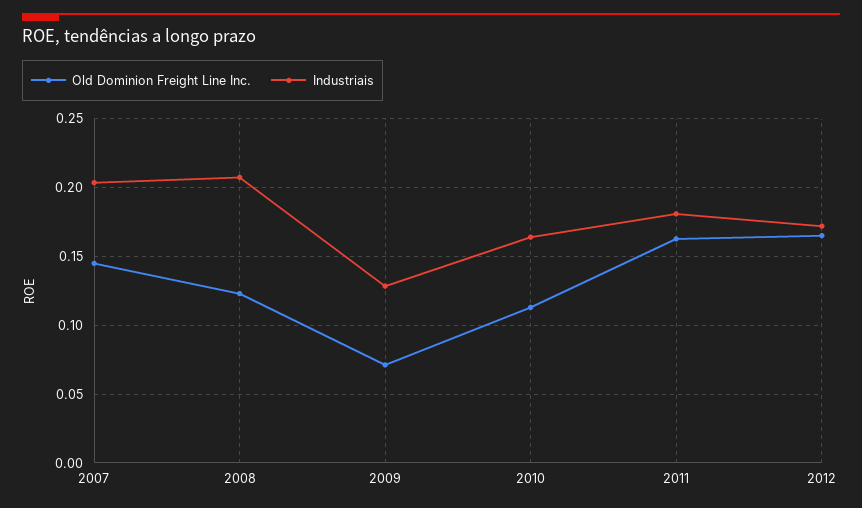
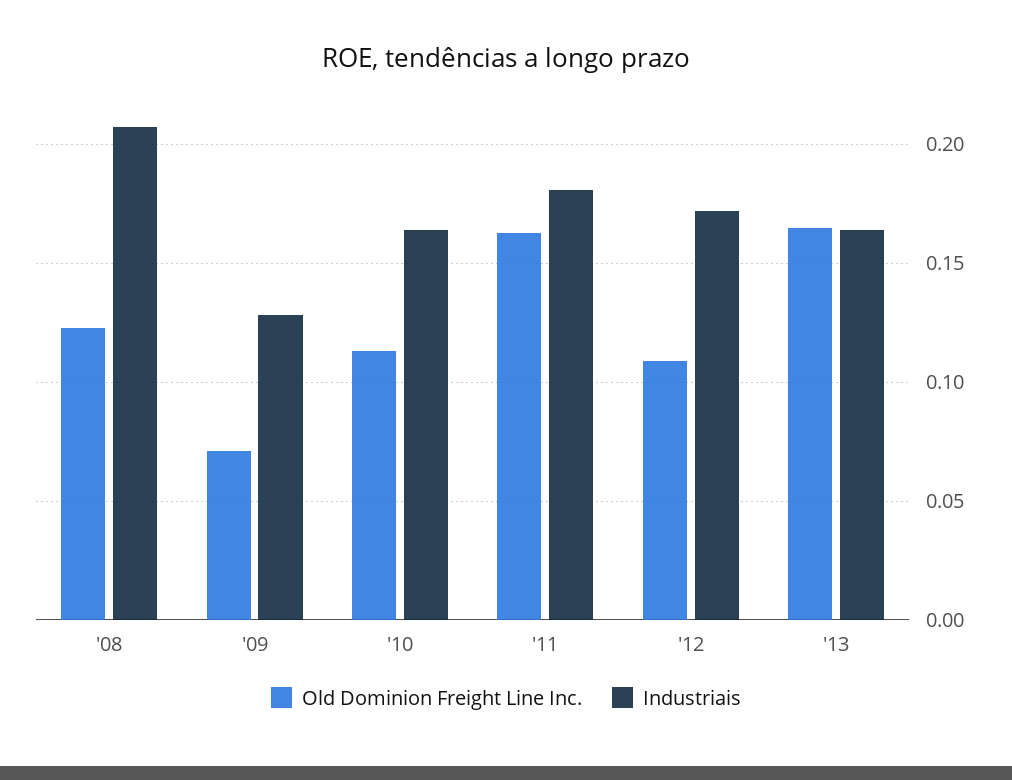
Old Dominion Freight Line Inc., 2007: 0.145 -> none
Industriais, 2007: 0.205 -> none
Old Dominion Freight Line Inc., 2012: 0.165 -> 0.11
Old Dominion Freight Line Inc., '13: none -> 0.165
Industriais, '13: none -> 0.165

